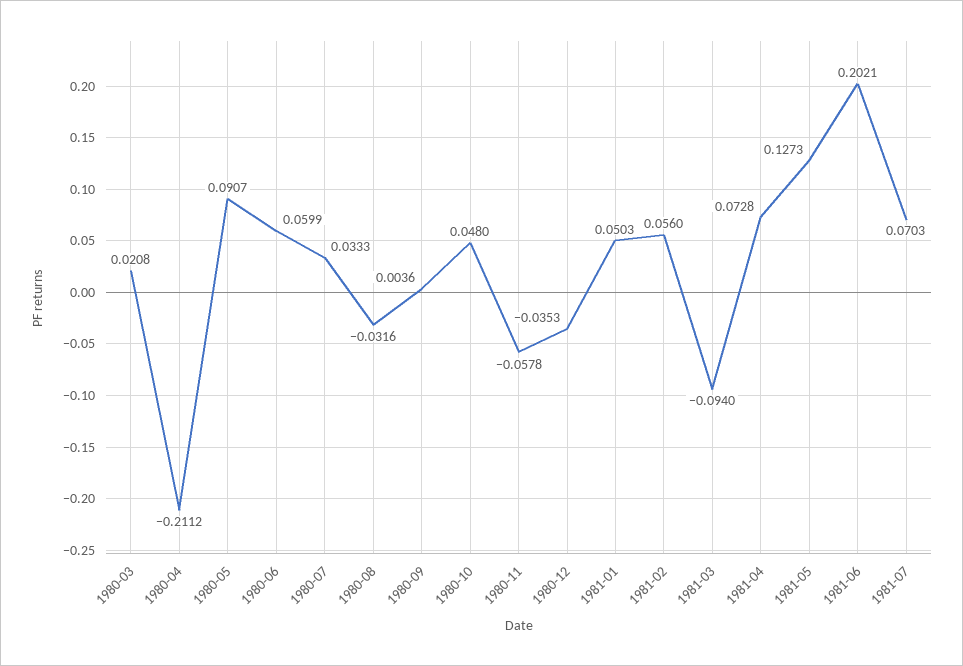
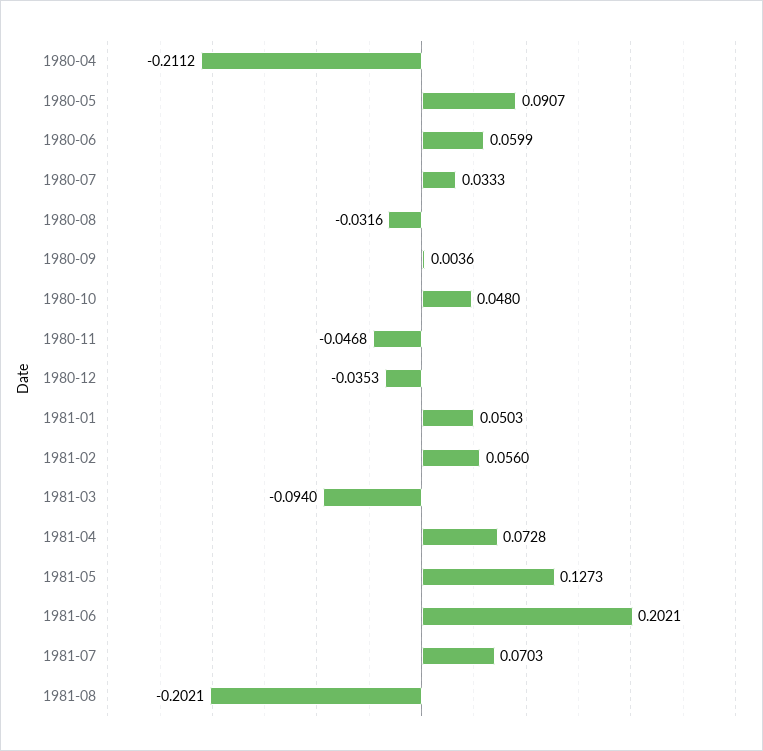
1980-03: 0.0208 -> none
1980-11: -0.0578 -> -0.0468
1981-08: none -> -0.2021

